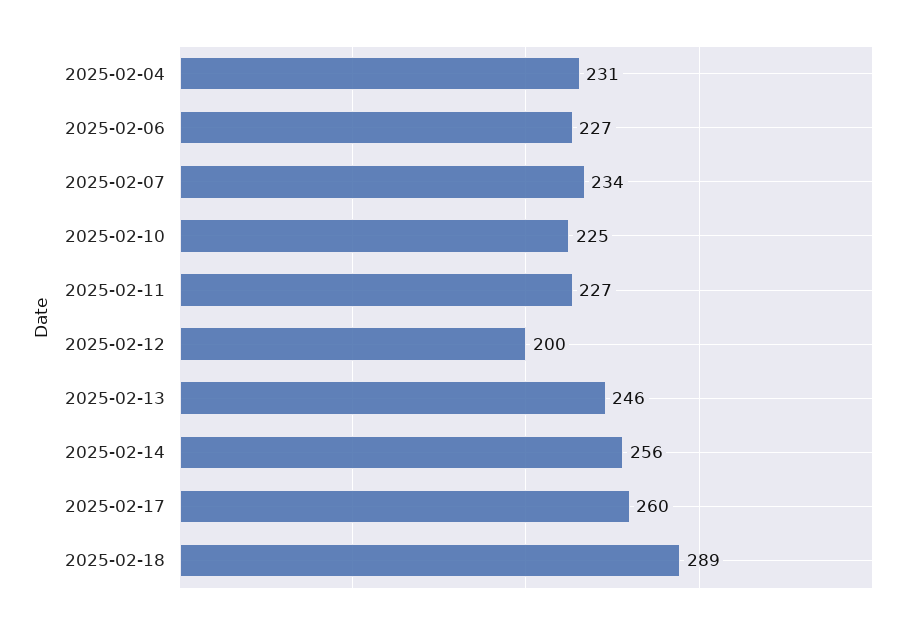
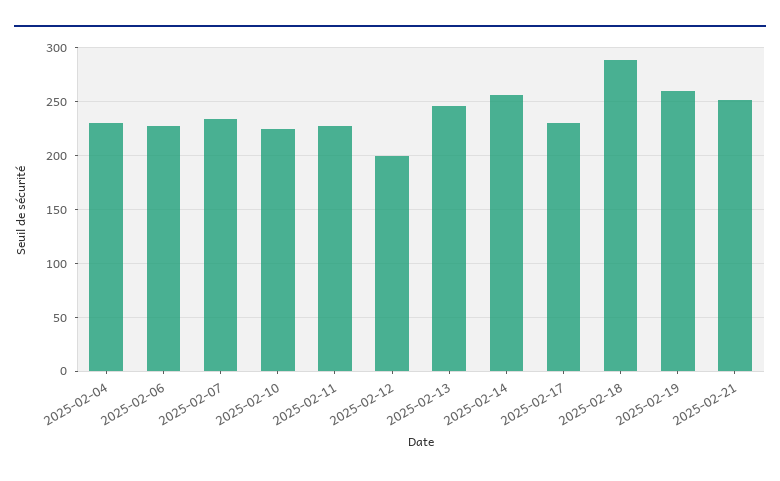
2025-02-17: 260 -> 230
2025-02-19: none -> 260
2025-02-21: none -> 250

